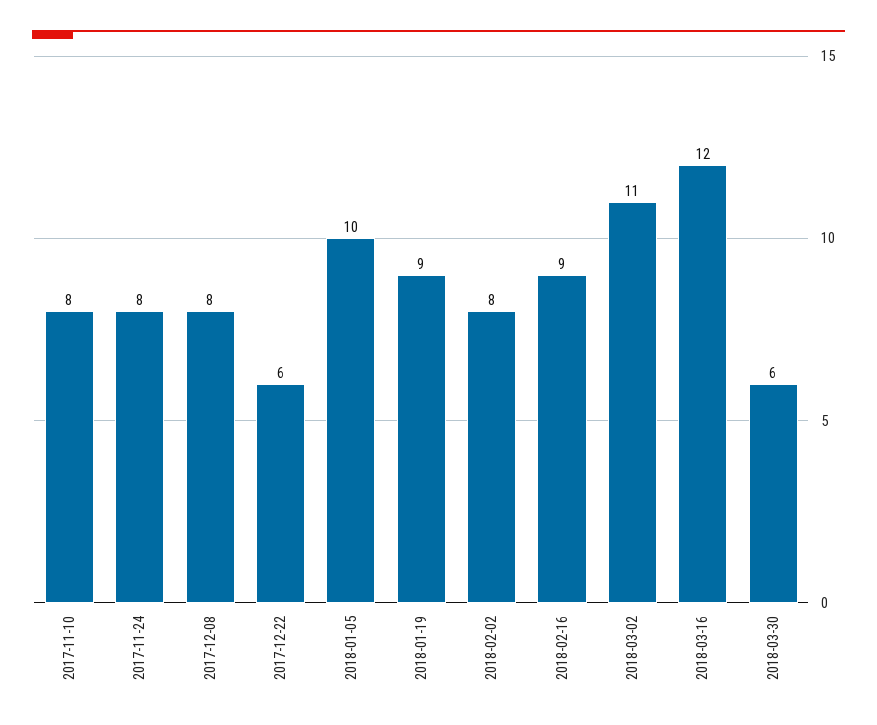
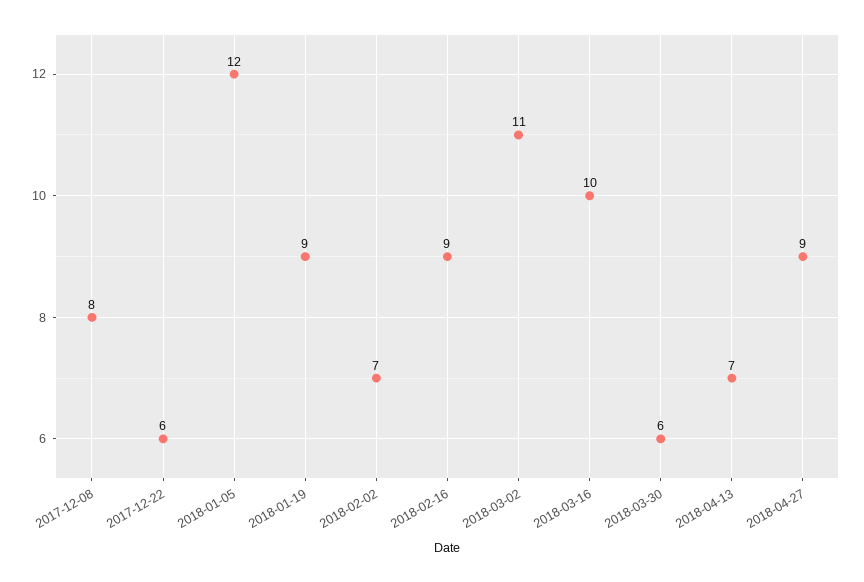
2017-11-10: 8 -> none
2017-11-24: 8 -> none
2018-01-05: 10 -> 12
2018-02-02: 8 -> 7
2018-03-16: 12 -> 10
2018-04-13: none -> 7
2018-04-27: none -> 9

